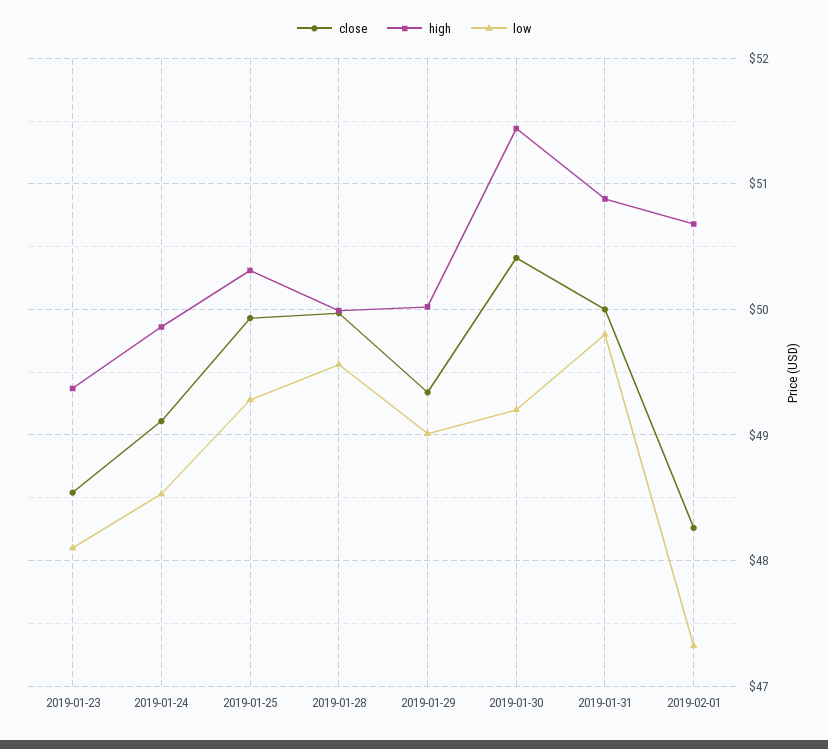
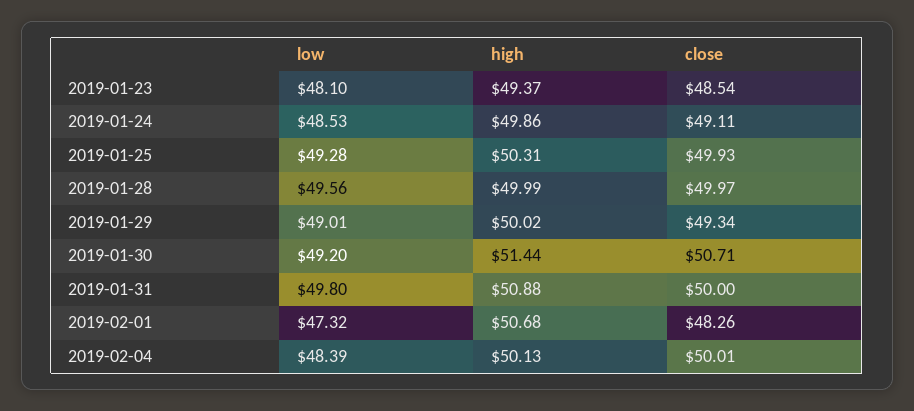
close, 2019-01-30: 50.4 -> 50.71
low, 2019-02-04: none -> 48.39
high, 2019-02-04: none -> 50.13
close, 2019-02-04: none -> 50.01

